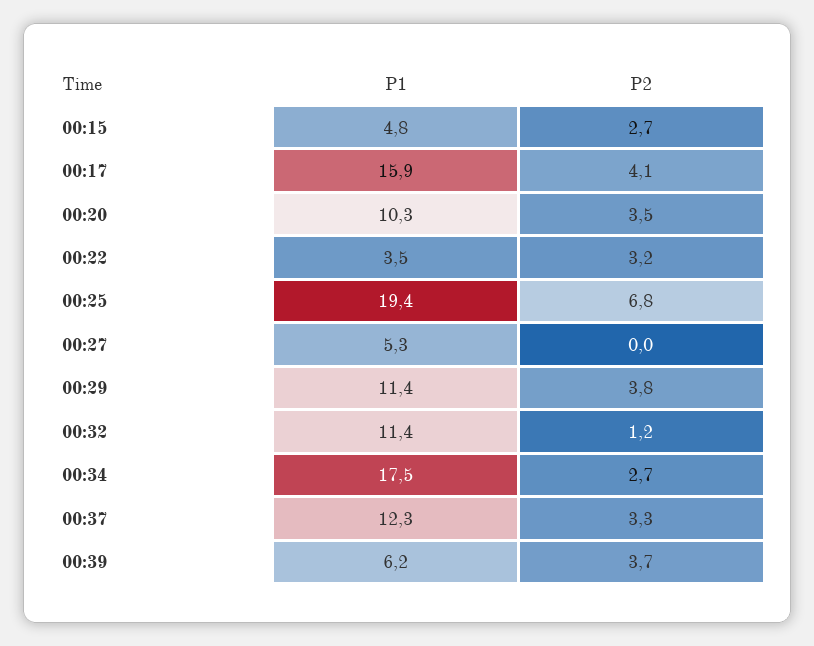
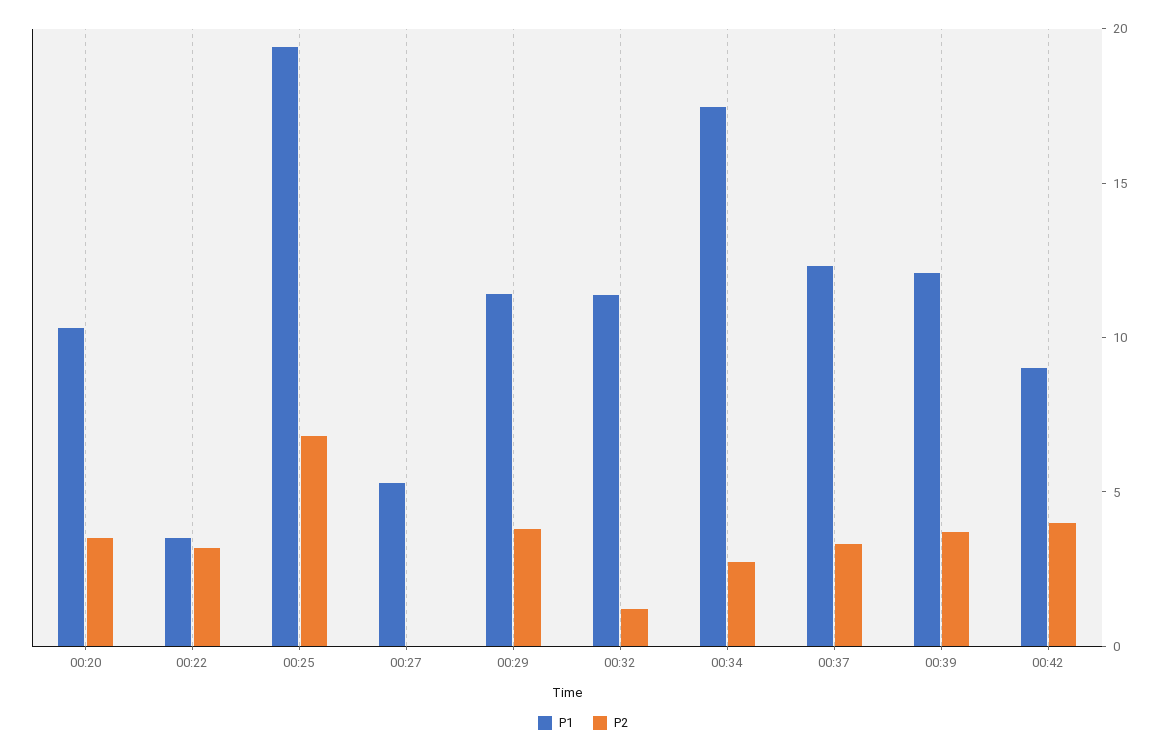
P1, 00:15: 4.8 -> none
P2, 00:15: 2.7 -> none
P1, 00:17: 15.9 -> none
P2, 00:17: 4.1 -> none
P1, 00:39: 6.2 -> 12
P1, 00:42: none -> 9
P2, 00:42: none -> 4

